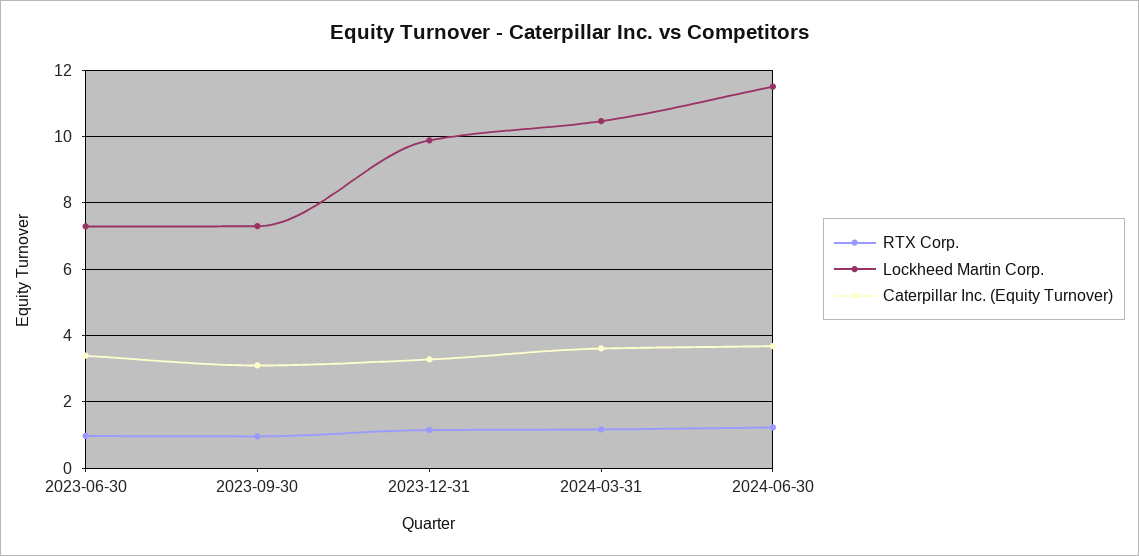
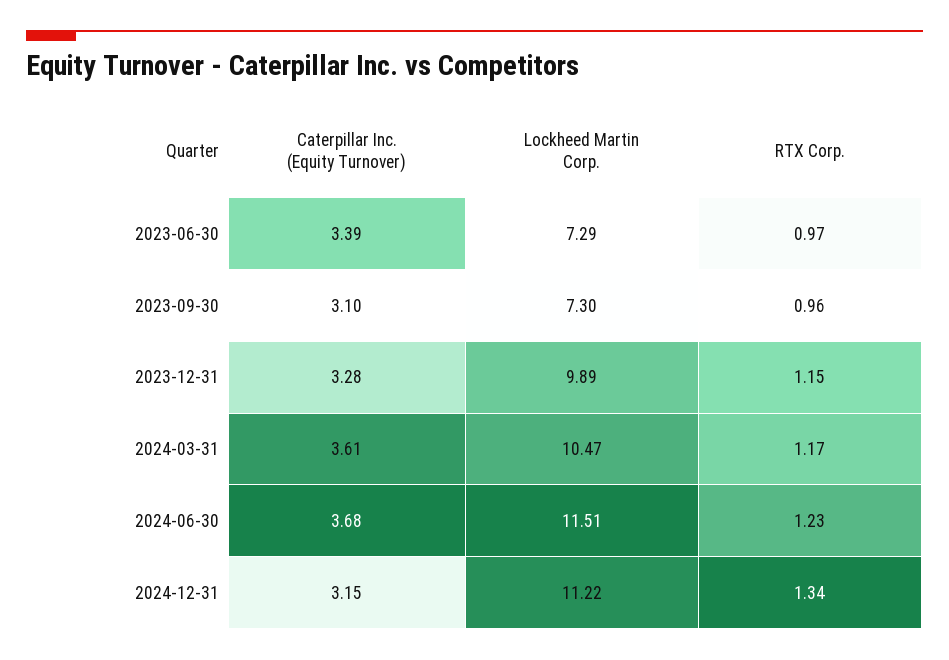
Caterpillar Inc. (Equity Turnover), 2024-12-31: none -> 3.15
Lockheed Martin Corp., 2024-12-31: none -> 11.22
RTX Corp., 2024-12-31: none -> 1.34

